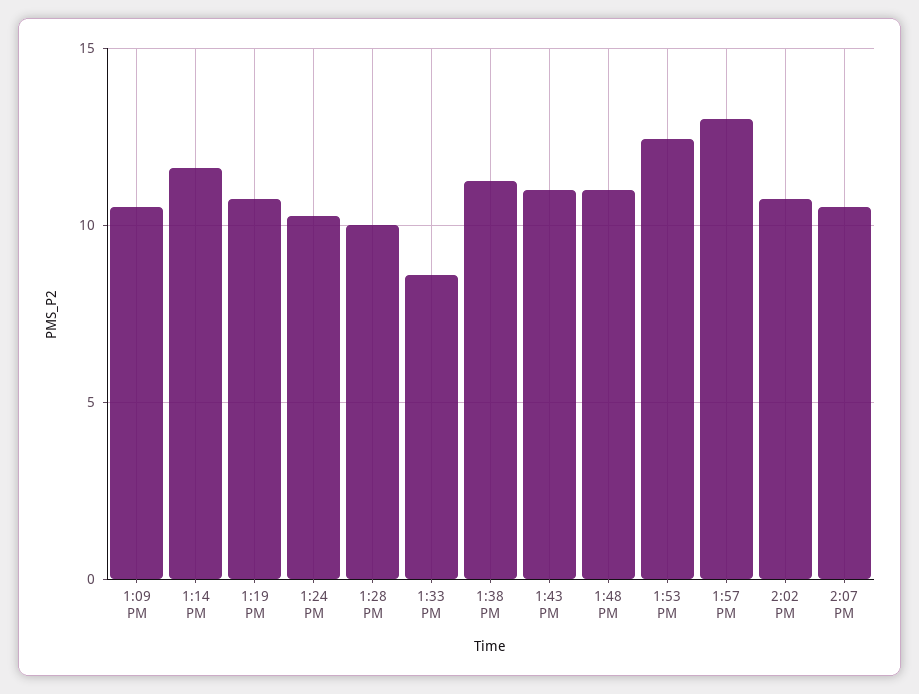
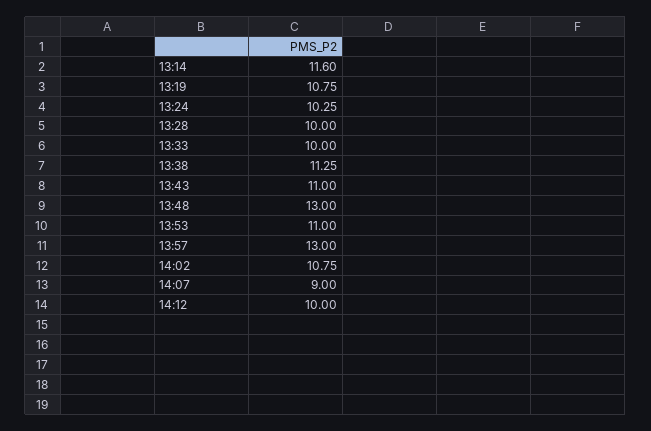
1:09 PM: 10.5 -> none
1:33 PM: 8.5 -> 10
1:48 PM: 11 -> 13
1:53 PM: 12.5 -> 11
2:07 PM: 10.5 -> 9
14:12: none -> 10

